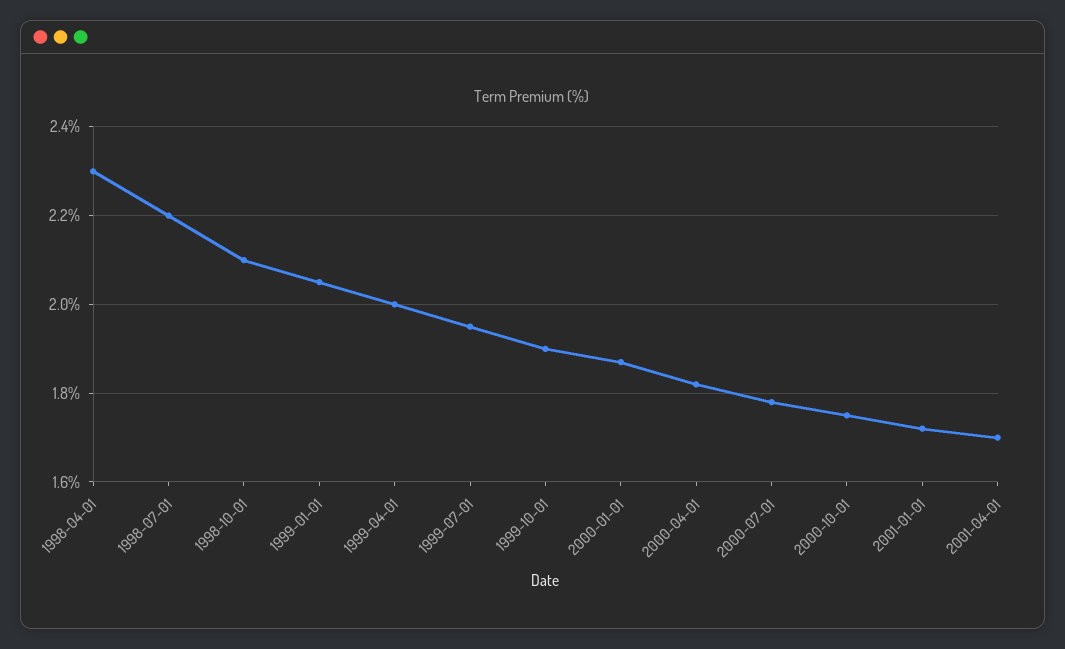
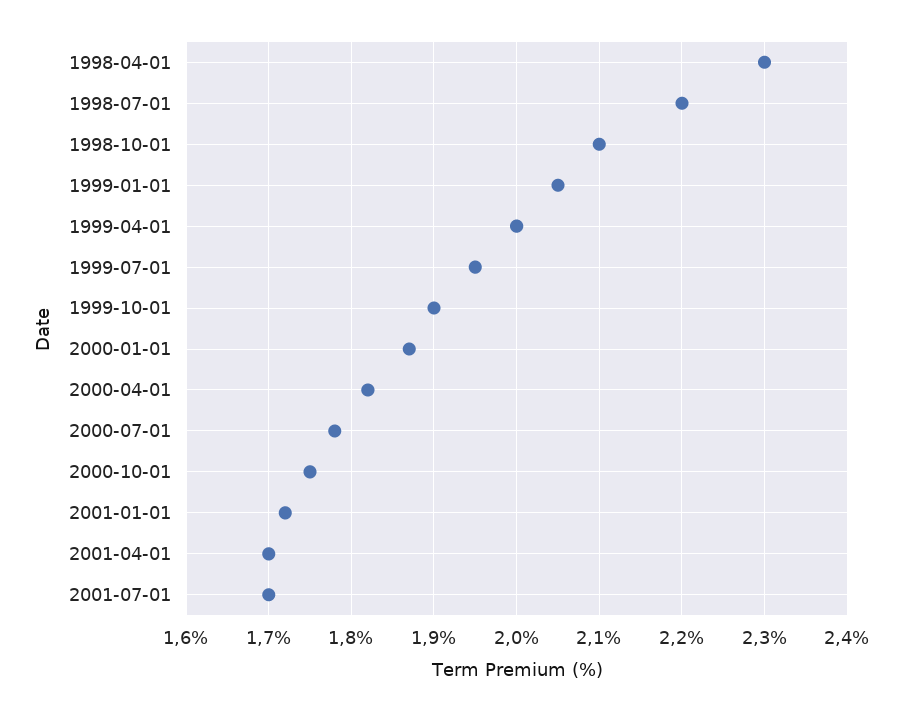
2001-07-01: none -> 1.7

